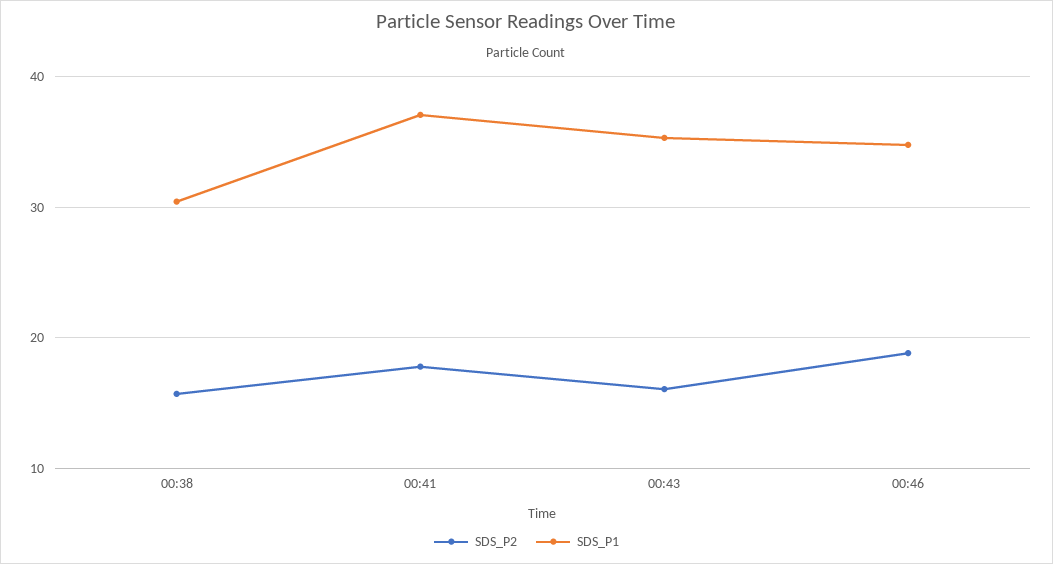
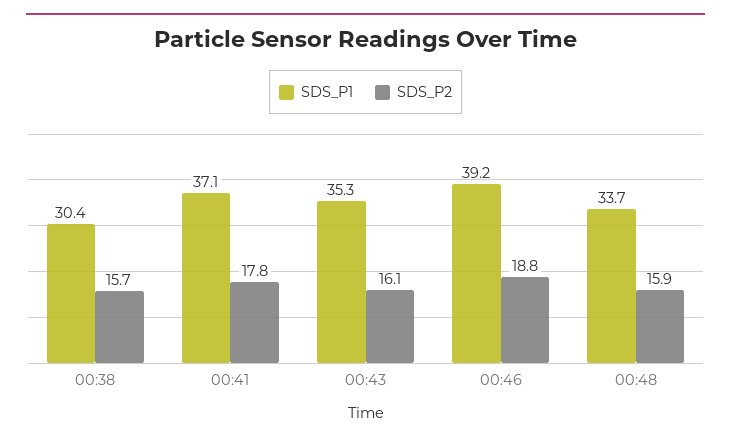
SDS_P1, 00:46: 35 -> 39.2
SDS_P1, 00:48: none -> 33.7
SDS_P2, 00:48: none -> 15.9

